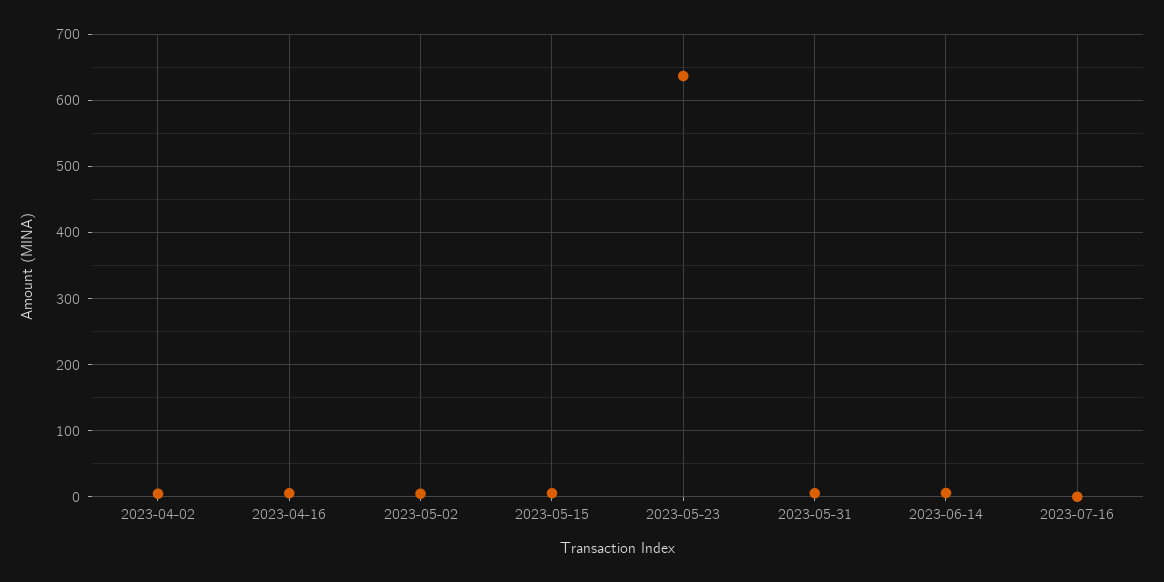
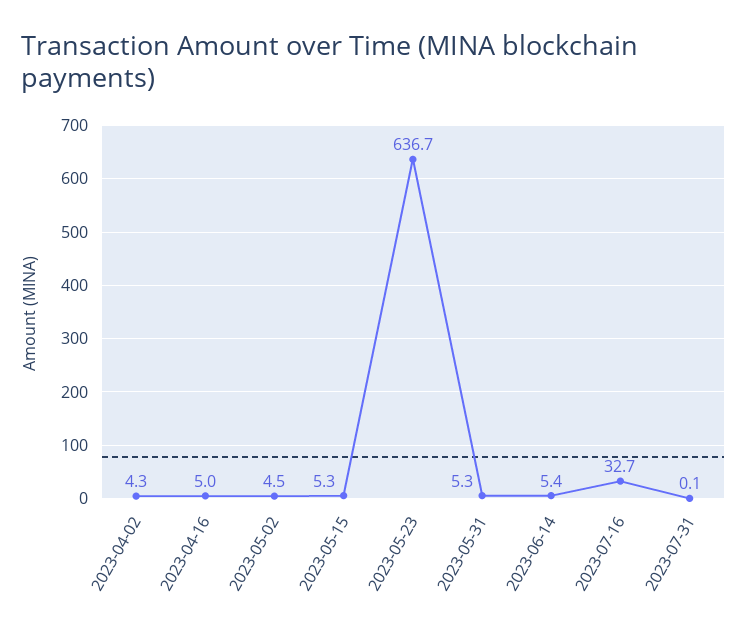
2023-07-16: 0 -> 32.7
2023-07-31: none -> 0.1

